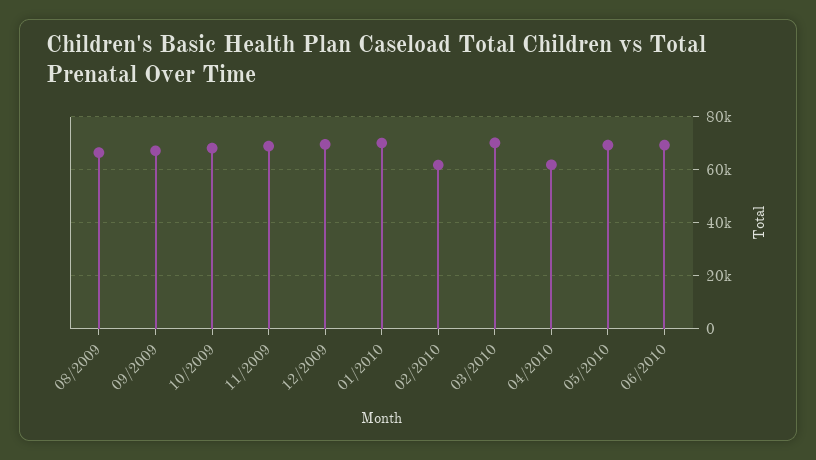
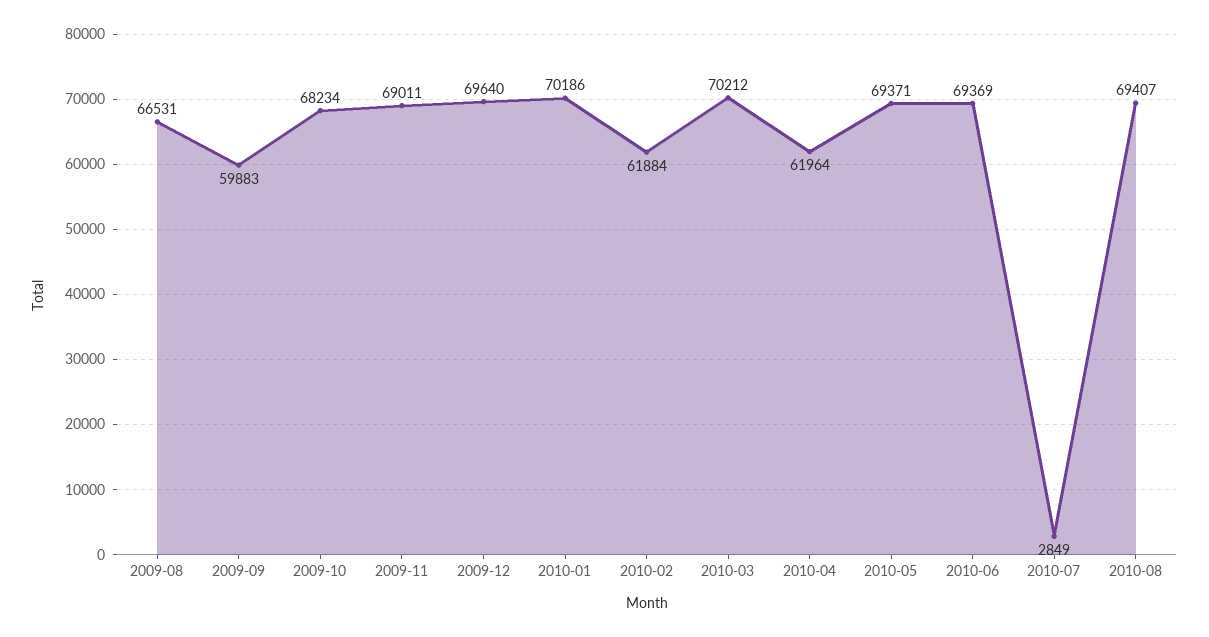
09/2009: 67500 -> 59883
2010-07: none -> 2849
2010-08: none -> 69407

